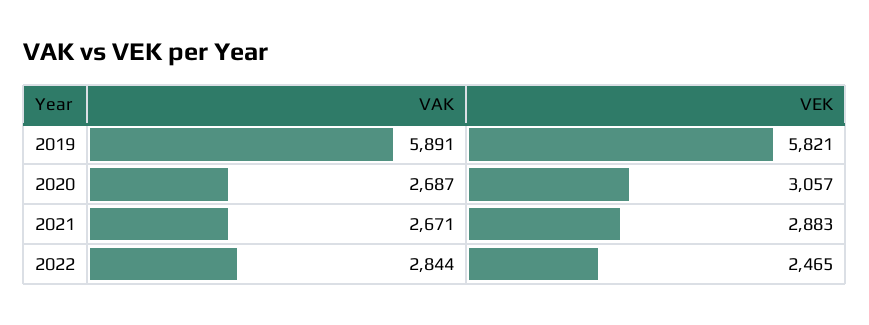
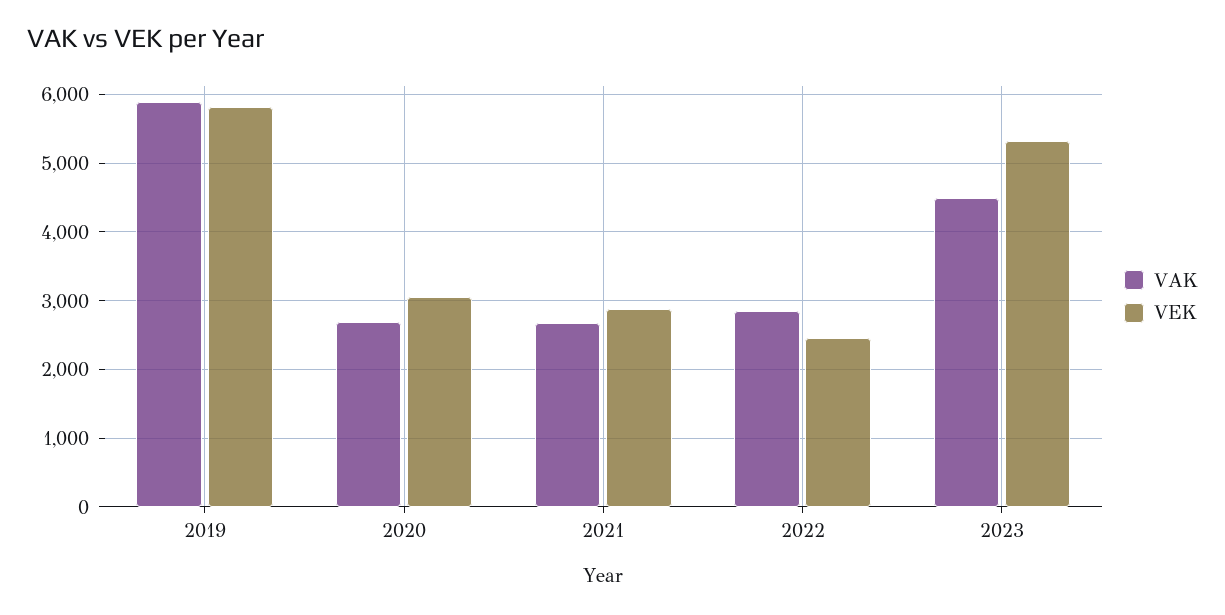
VAK, 2023: none -> 4500
VEK, 2023: none -> 5300

